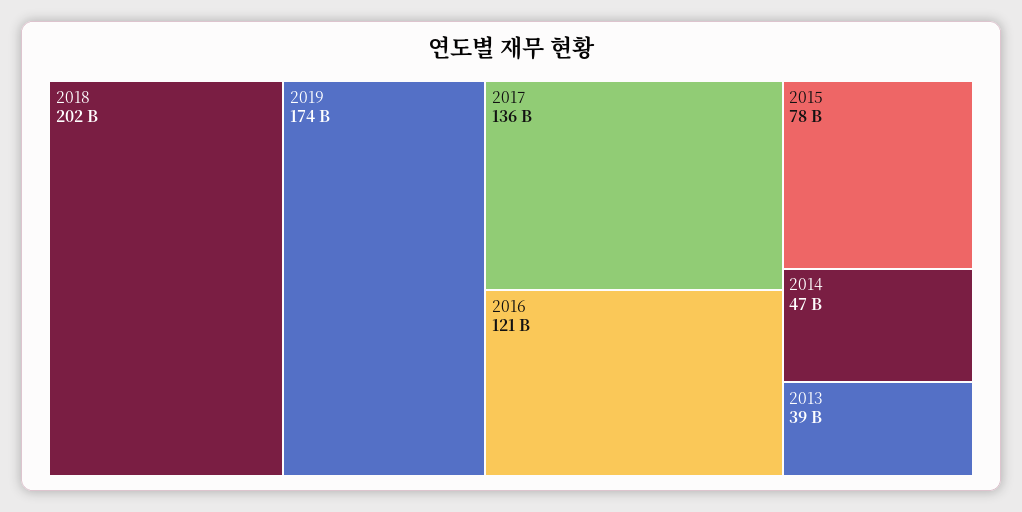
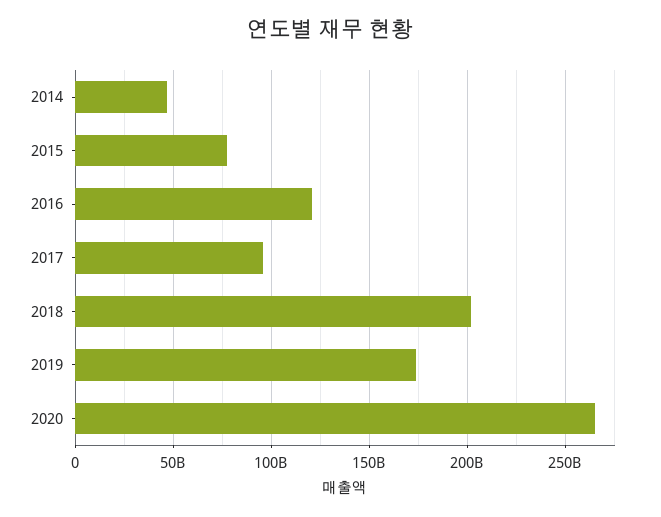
2017: 136000000000 -> 95000000000
2013: 39000000000 -> none
2020: none -> 265000000000

